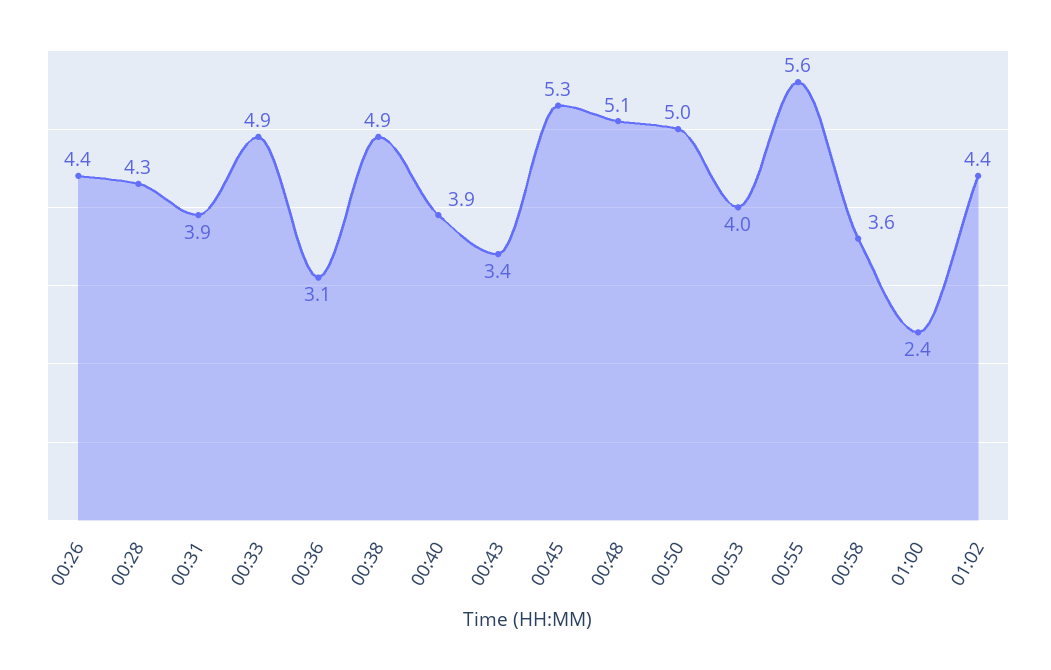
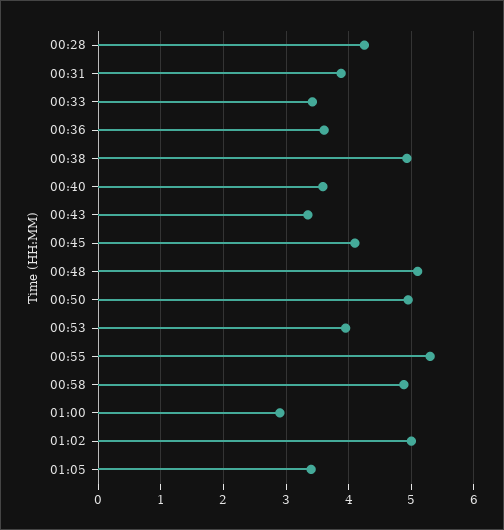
00:26: 4.4 -> none
00:33: 4.9 -> 3.4
00:36: 3.1 -> 3.6
00:40: 3.9 -> 3.6
00:45: 5.3 -> 4.1
00:55: 5.6 -> 5.3
00:58: 3.6 -> 4.9
01:00: 2.4 -> 2.9
01:02: 4.4 -> 5
01:05: none -> 3.4

